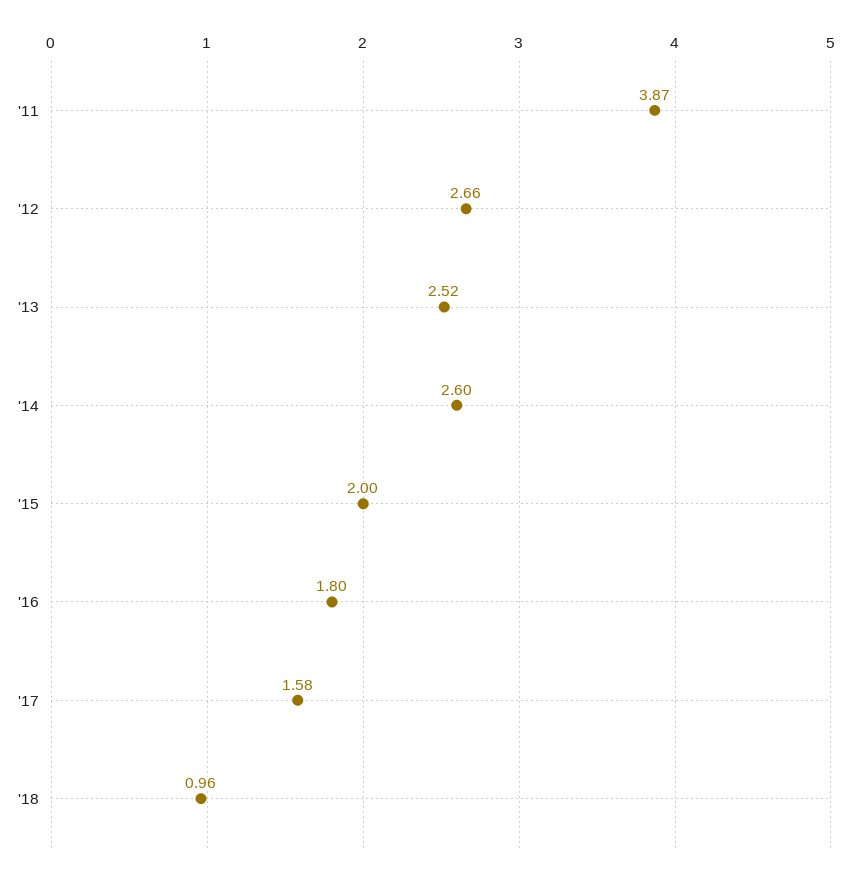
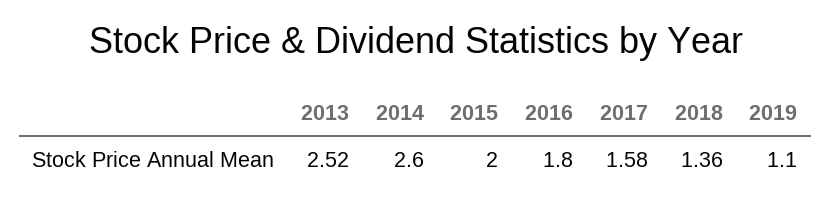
'11: 3.87 -> none
'12: 2.66 -> none
'18: 0.96 -> 1.36
2019: none -> 1.1

